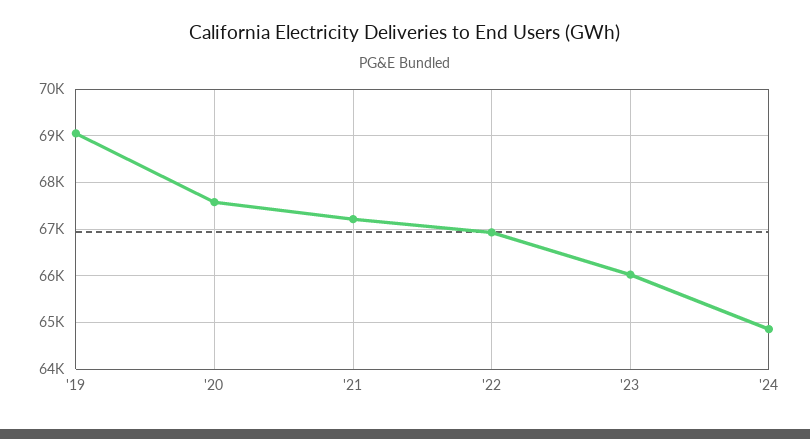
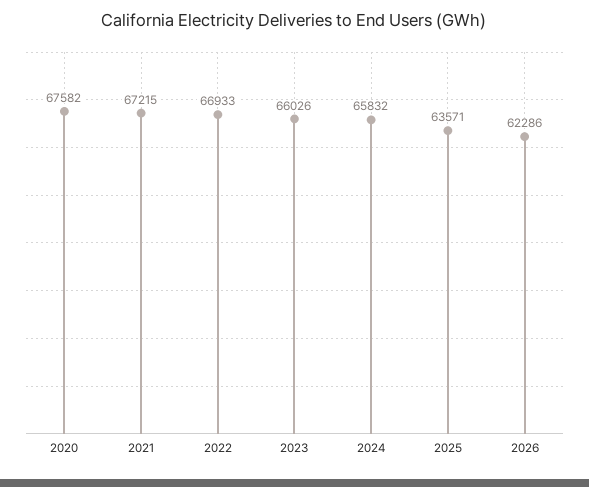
'19: 69000 -> none
'24: 64800 -> 65832
2025: none -> 63571
2026: none -> 62286

